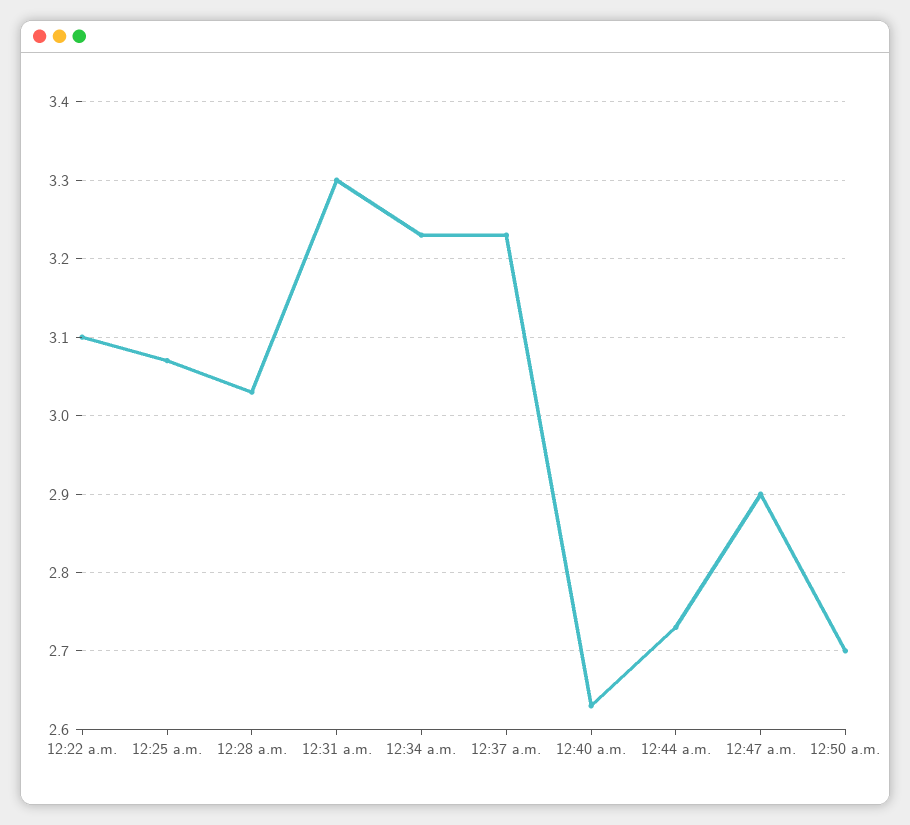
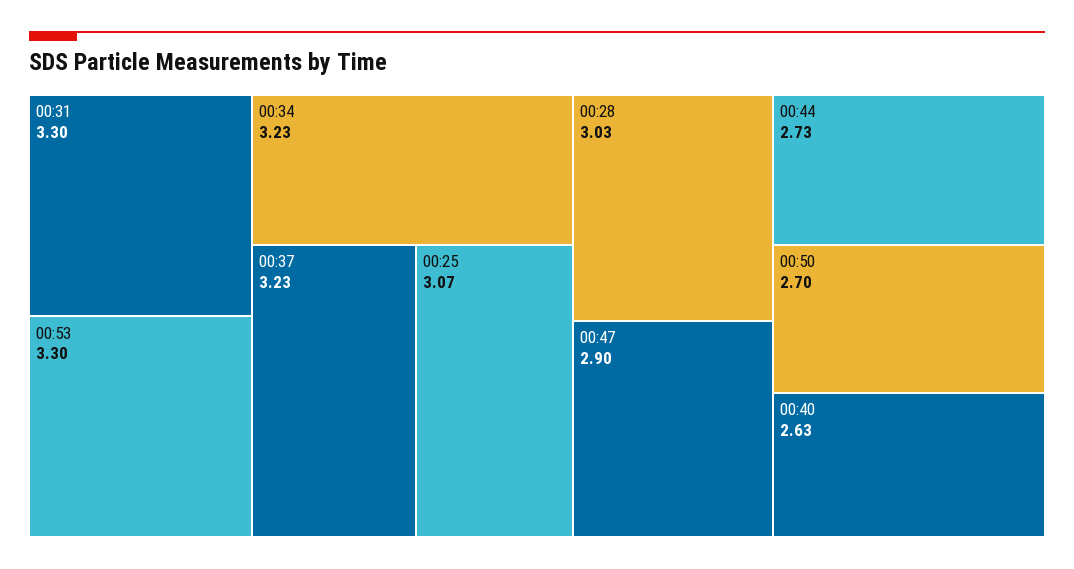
12:22 a.m.: 3.1 -> none
00:53: none -> 3.3

